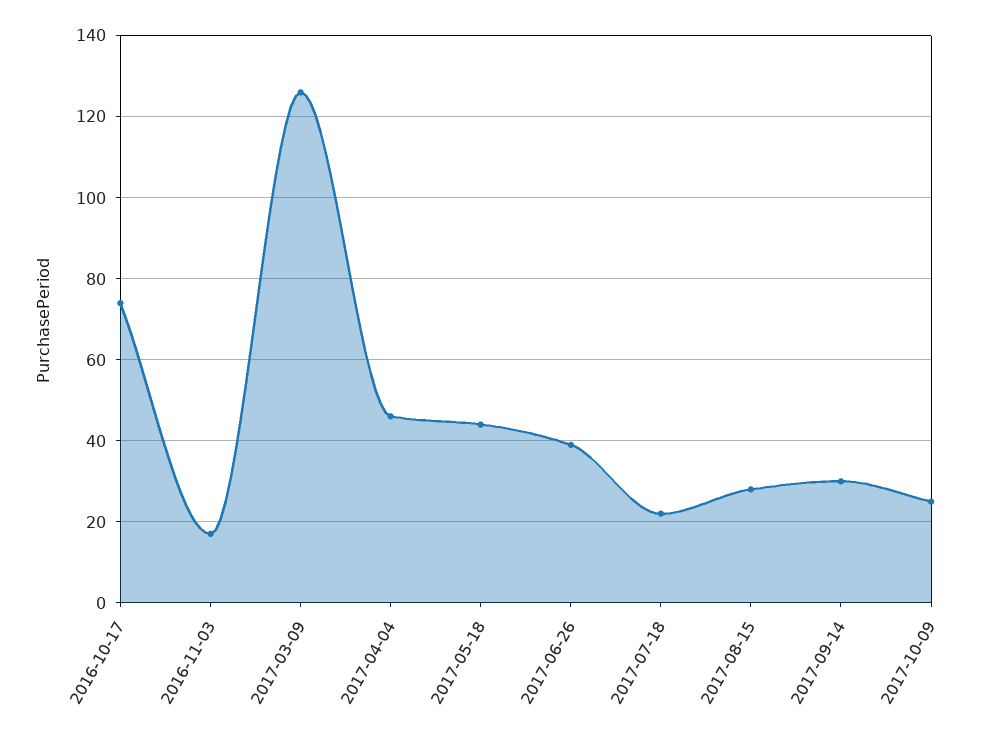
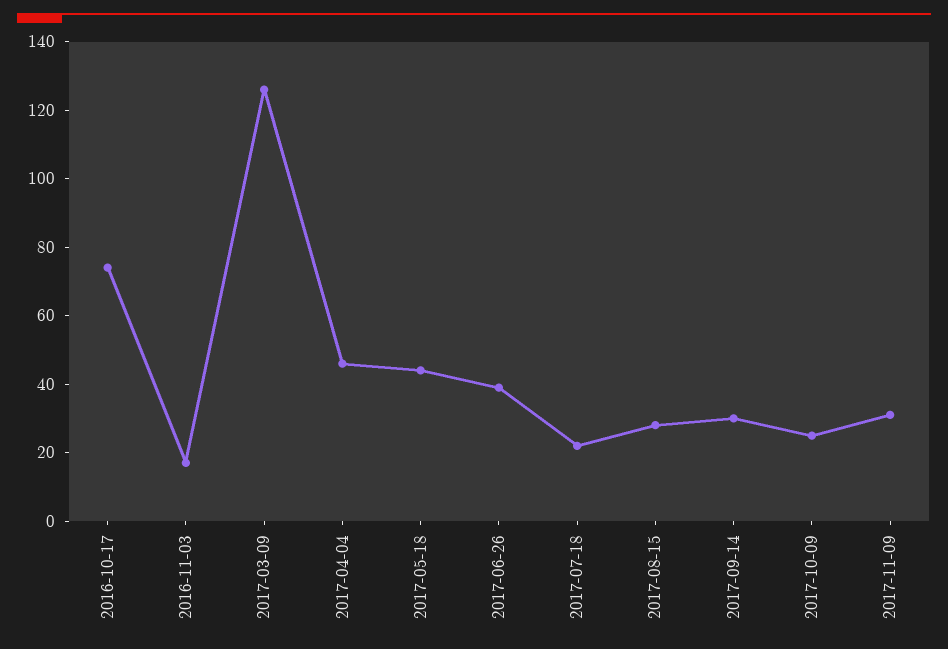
2017-11-09: none -> 30

